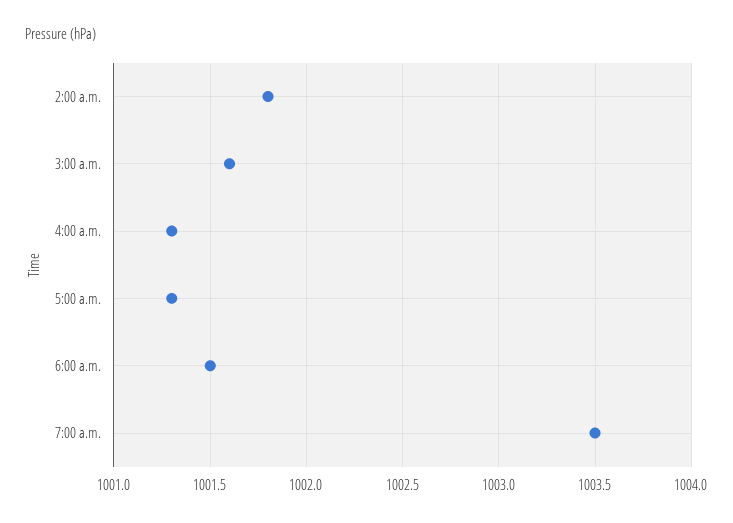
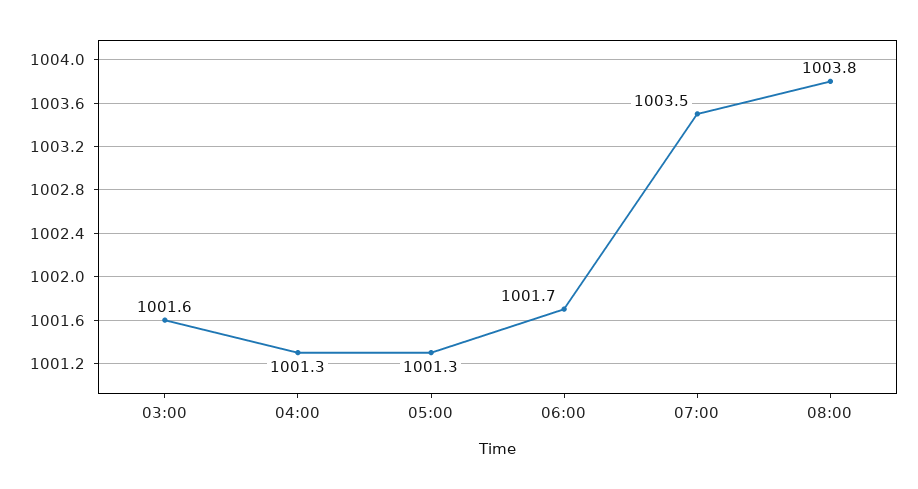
2:00 a.m.: 1001.8 -> none
6:00 a.m.: 1001.5 -> 1001.7
08:00: none -> 1003.8

